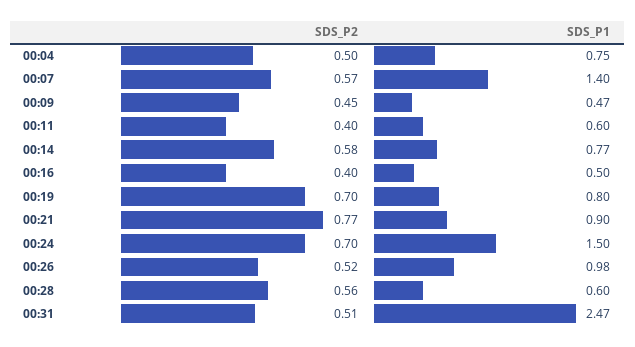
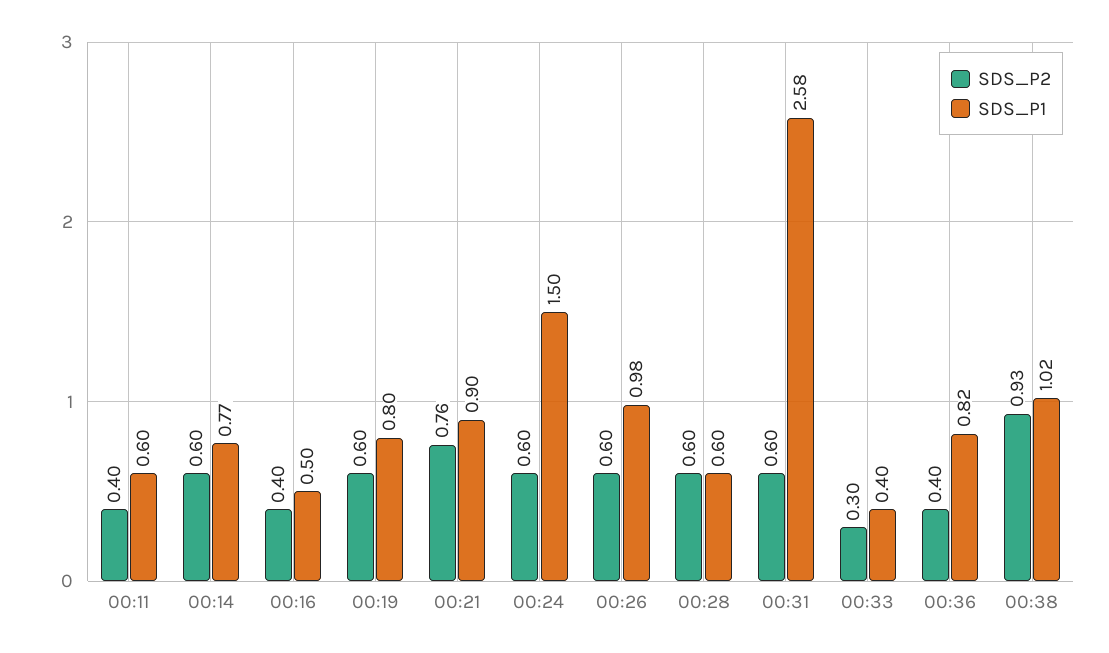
SDS_P2, 00:04: 0.5 -> none
SDS_P1, 00:04: 0.75 -> none
SDS_P2, 00:07: 0.57 -> none
SDS_P1, 00:07: 1.4 -> none
SDS_P2, 00:09: 0.45 -> none
SDS_P1, 00:09: 0.47 -> none
SDS_P2, 00:14: 0.58 -> 0.6
SDS_P2, 00:19: 0.7 -> 0.6
SDS_P2, 00:21: 0.77 -> 0.76
SDS_P2, 00:24: 0.7 -> 0.6
SDS_P2, 00:26: 0.52 -> 0.6
SDS_P2, 00:28: 0.56 -> 0.6
SDS_P2, 00:31: 0.51 -> 0.6
SDS_P1, 00:31: 2.47 -> 2.58
SDS_P2, 00:33: none -> 0.3
SDS_P1, 00:33: none -> 0.4
SDS_P2, 00:36: none -> 0.4
SDS_P1, 00:36: none -> 0.82
SDS_P2, 00:38: none -> 0.93
SDS_P1, 00:38: none -> 1.02

